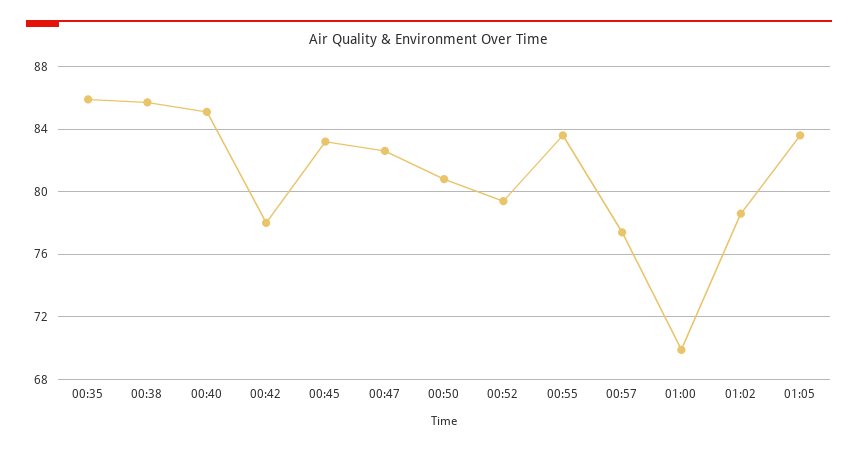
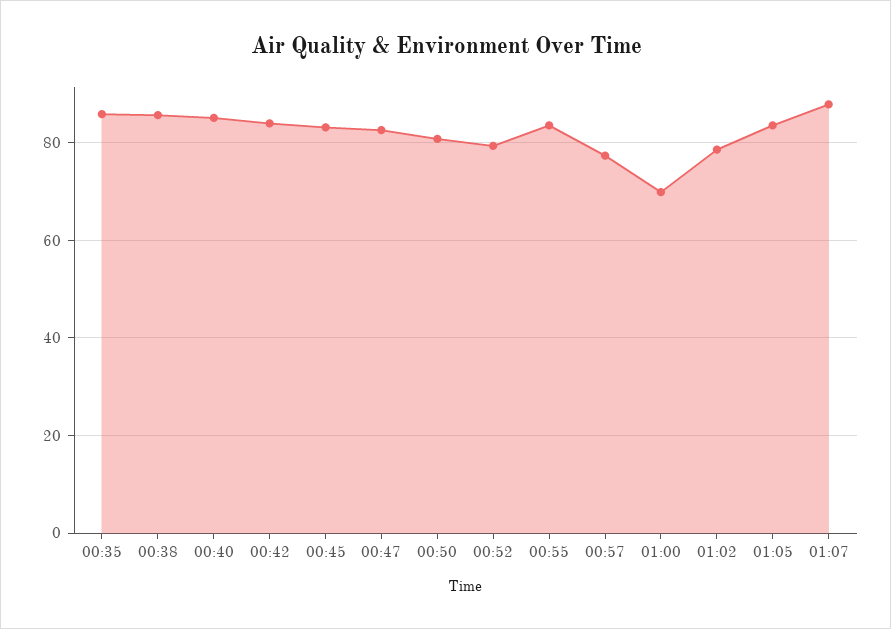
00:42: 78 -> 84
01:07: none -> 88

